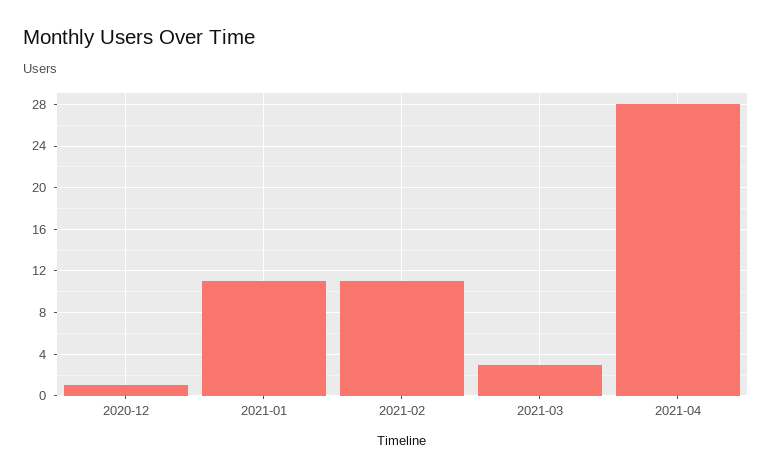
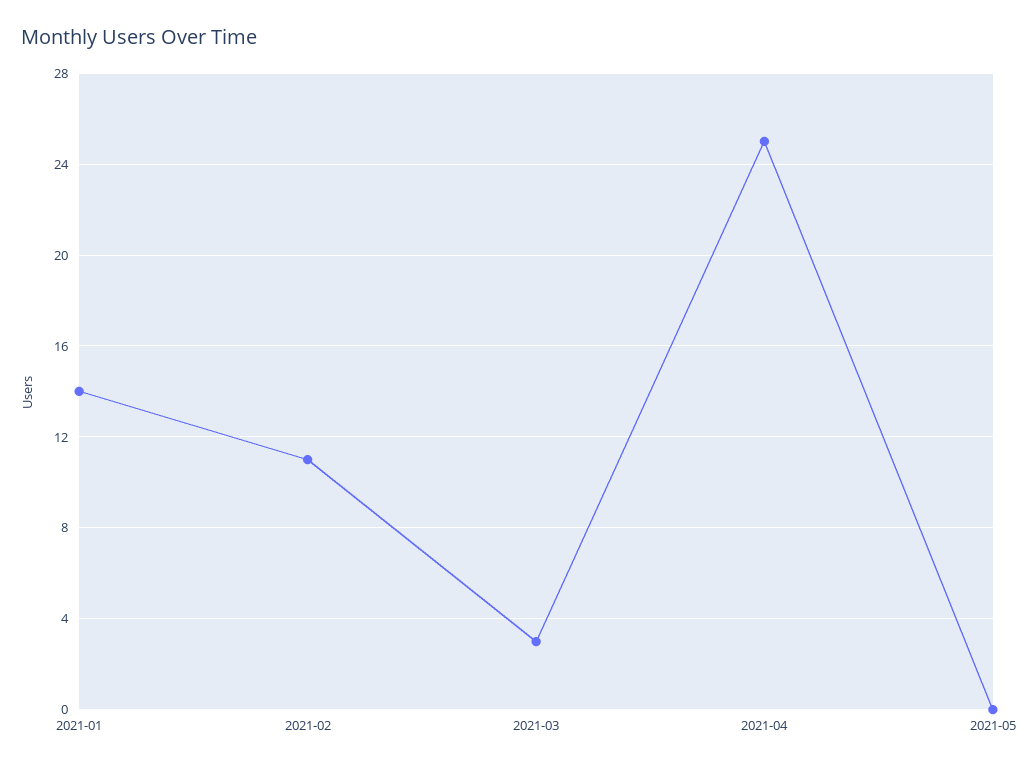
2020-12: 1 -> none
2021-01: 11 -> 14
2021-04: 28 -> 25
2021-05: none -> 0

